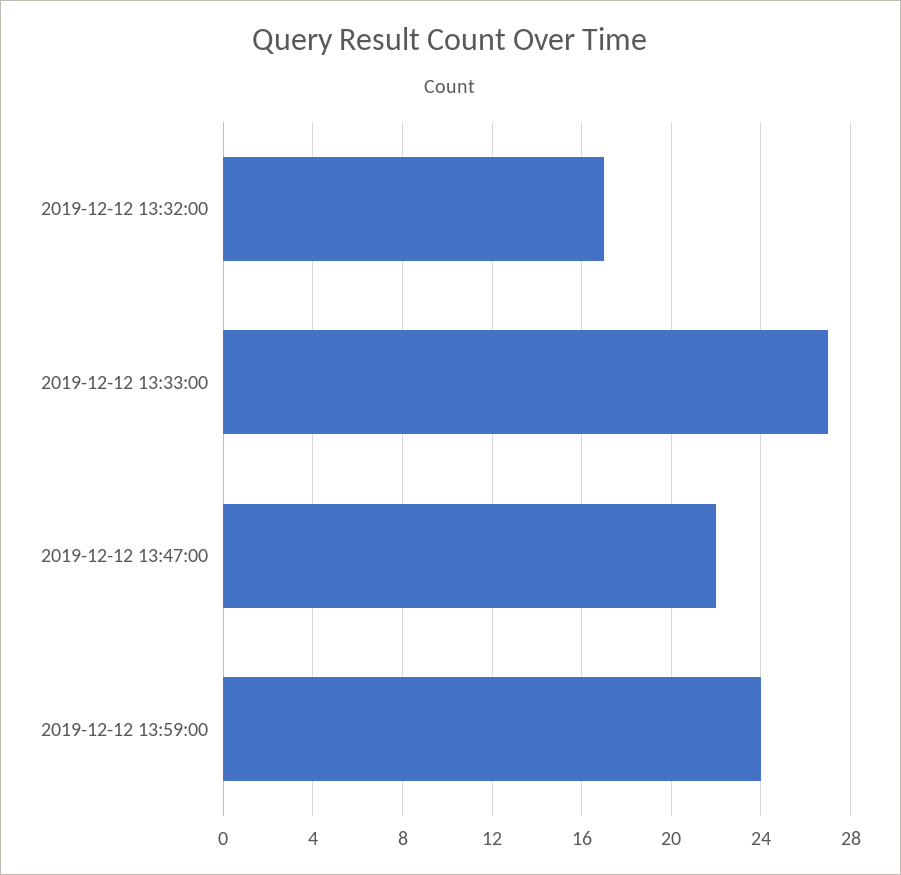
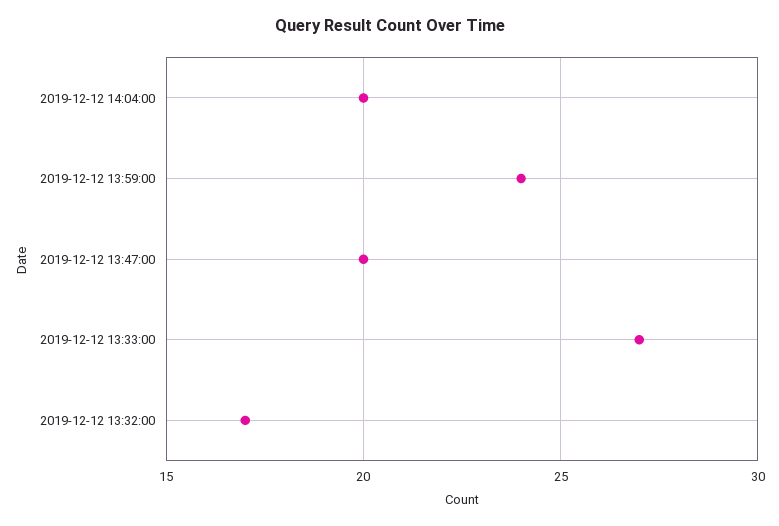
2019-12-12 13:47:00: 22 -> 20
2019-12-12 14:04:00: none -> 20

